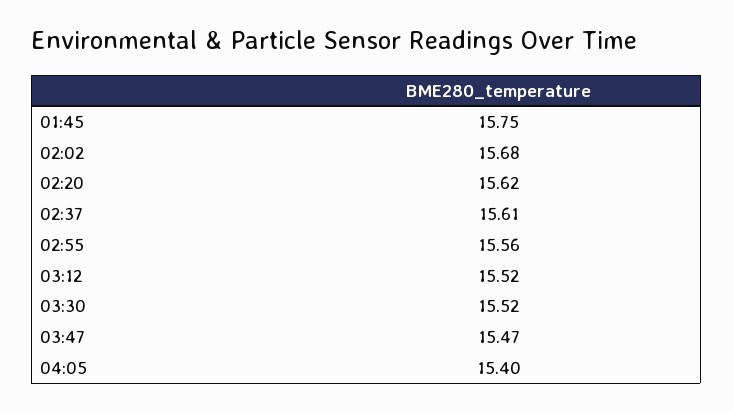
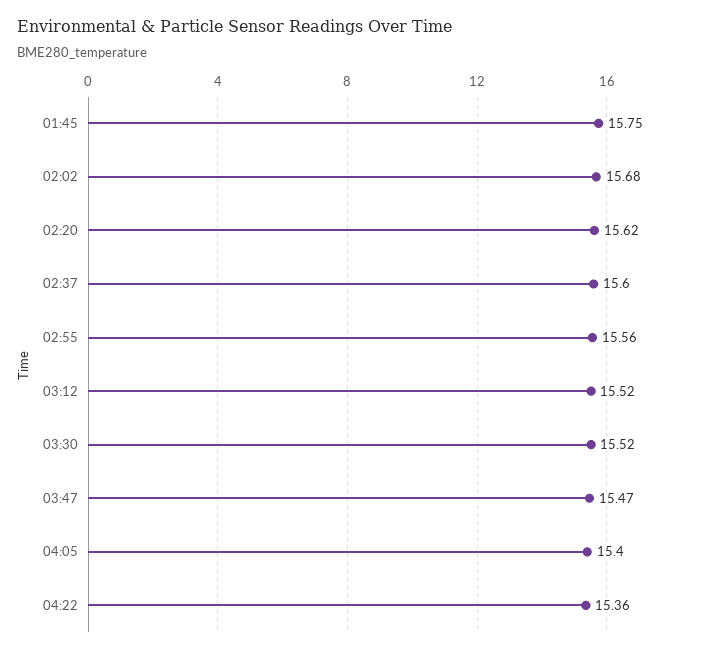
02:37: 15.61 -> 15.6
04:22: none -> 15.36

